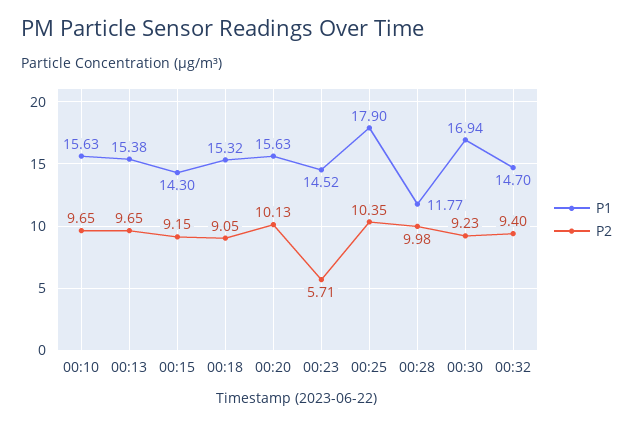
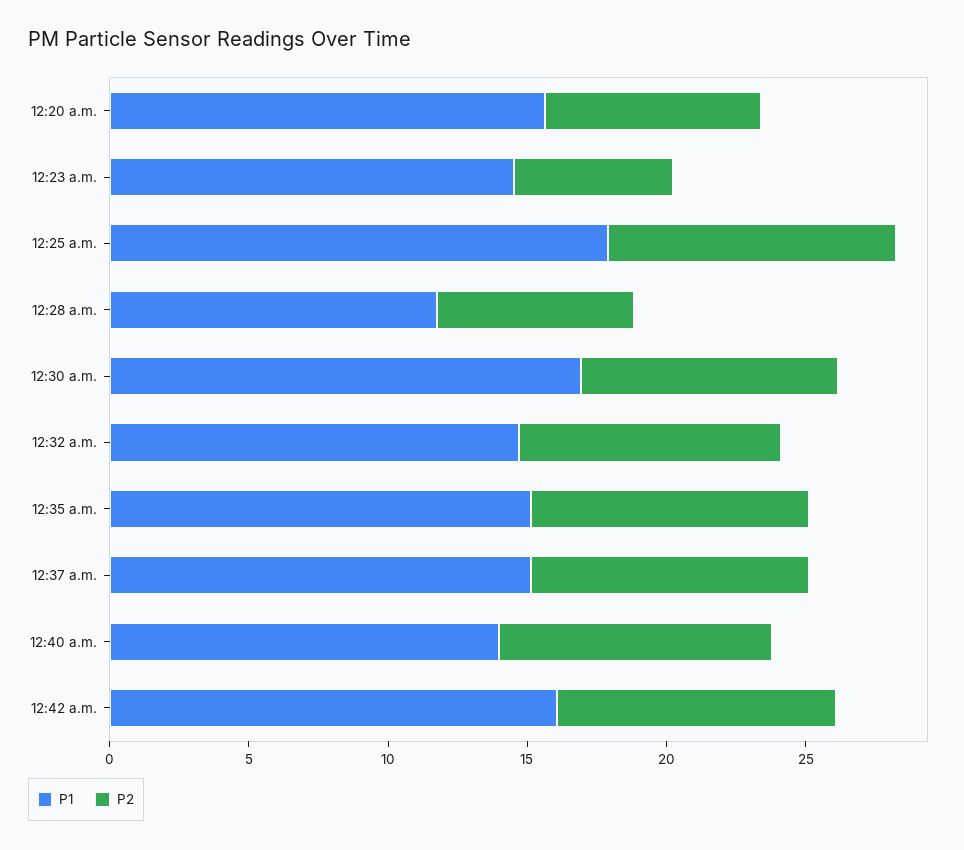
P1, 00:10: 15.63 -> none
P2, 00:10: 9.65 -> none
P1, 00:13: 15.38 -> none
P2, 00:13: 9.65 -> none
P1, 00:15: 14.3 -> none
P2, 00:15: 9.15 -> none
P1, 00:18: 15.32 -> none
P2, 00:18: 9.05 -> none
P2, 00:20: 10.13 -> 8
P2, 00:28: 9.98 -> 7
P1, 12:35 a.m.: none -> 15
P2, 12:35 a.m.: none -> 10
P1, 12:37 a.m.: none -> 15
P2, 12:37 a.m.: none -> 10
P1, 12:40 a.m.: none -> 14
P2, 12:40 a.m.: none -> 10
P1, 12:42 a.m.: none -> 16
P2, 12:42 a.m.: none -> 10

